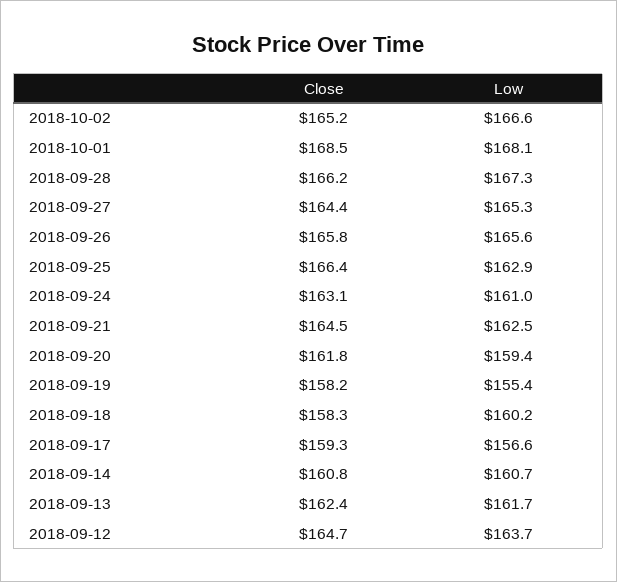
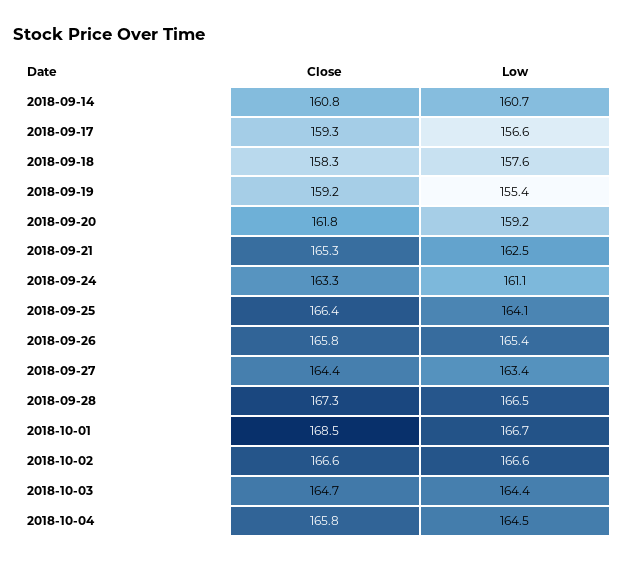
Close, 2018-10-02: 165.2 -> 166.6
Low, 2018-10-01: 168.1 -> 166.7
Close, 2018-09-28: 166.2 -> 167.3
Low, 2018-09-28: 167.3 -> 166.5
Low, 2018-09-27: 165.3 -> 163.4
Low, 2018-09-26: 165.6 -> 165.4
Low, 2018-09-25: 162.9 -> 164.1
Close, 2018-09-24: 163.1 -> 163.3
Low, 2018-09-24: 161 -> 161.1
Close, 2018-09-21: 164.5 -> 165.3
Low, 2018-09-20: 159.4 -> 159.2
Close, 2018-09-19: 158.2 -> 159.2
Low, 2018-09-18: 160.2 -> 157.6
Close, 2018-09-13: 162.4 -> none
Low, 2018-09-13: 161.7 -> none
Close, 2018-09-12: 164.7 -> none
Low, 2018-09-12: 163.7 -> none
Close, 2018-10-03: none -> 164.7
Low, 2018-10-03: none -> 164.4
Close, 2018-10-04: none -> 165.8
Low, 2018-10-04: none -> 164.5

